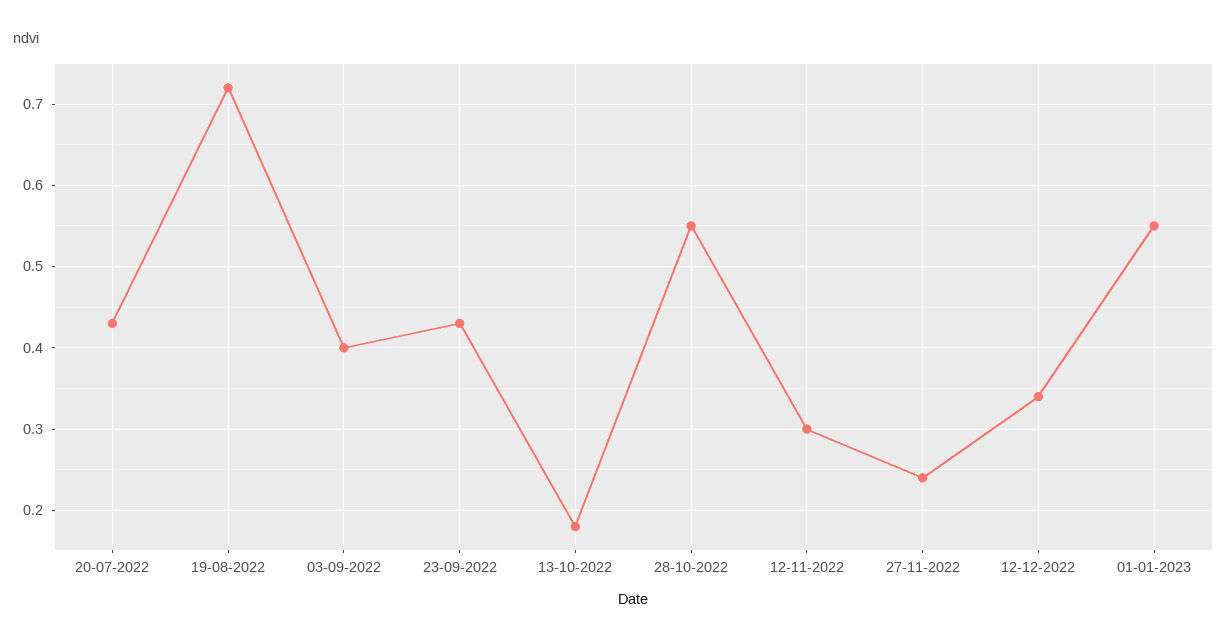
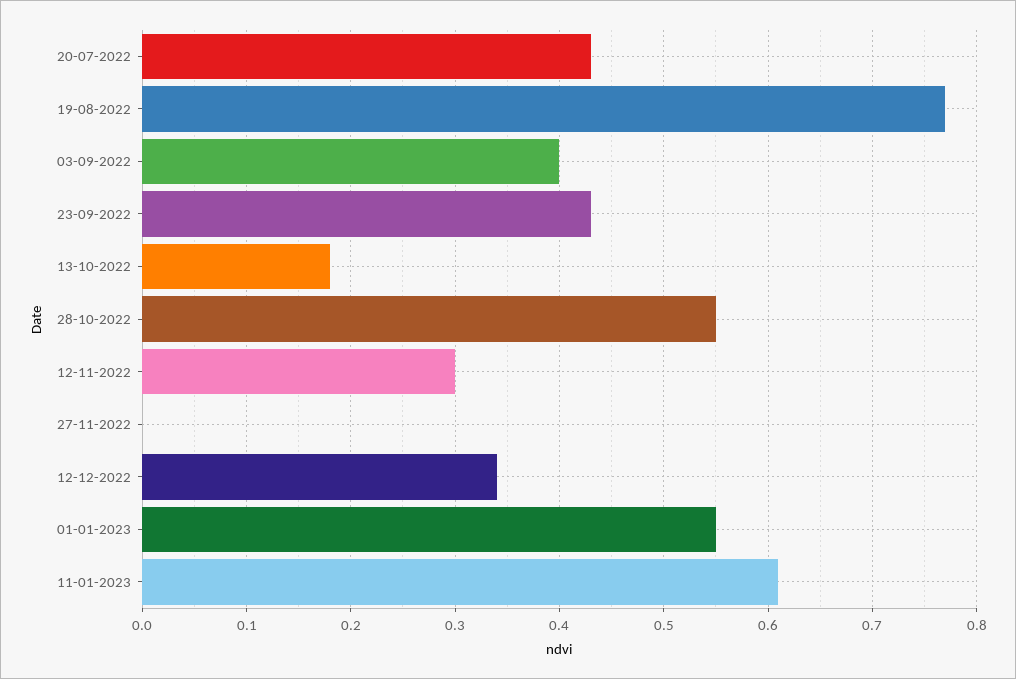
19-08-2022: 0.72 -> 0.77
27-11-2022: 0.24 -> 0
11-01-2023: none -> 0.61

